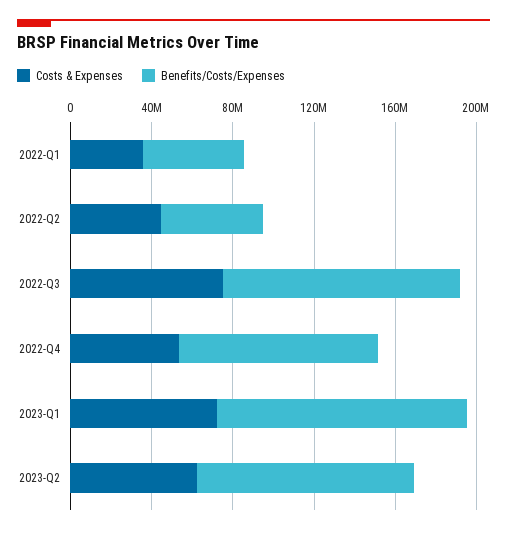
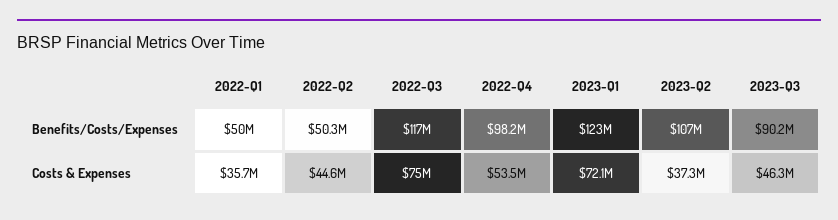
Costs & Expenses, 2023-Q2: 60000000 -> 37300000
Benefits/Costs/Expenses, 2023-Q3: none -> 90200000
Costs & Expenses, 2023-Q3: none -> 46300000

